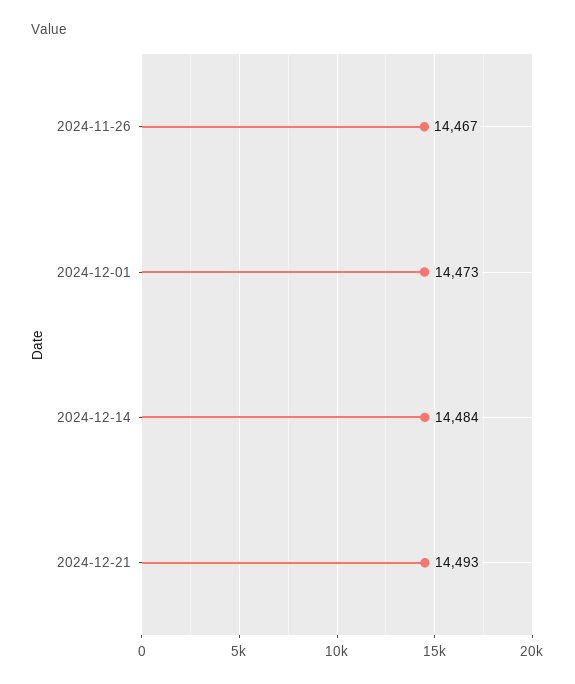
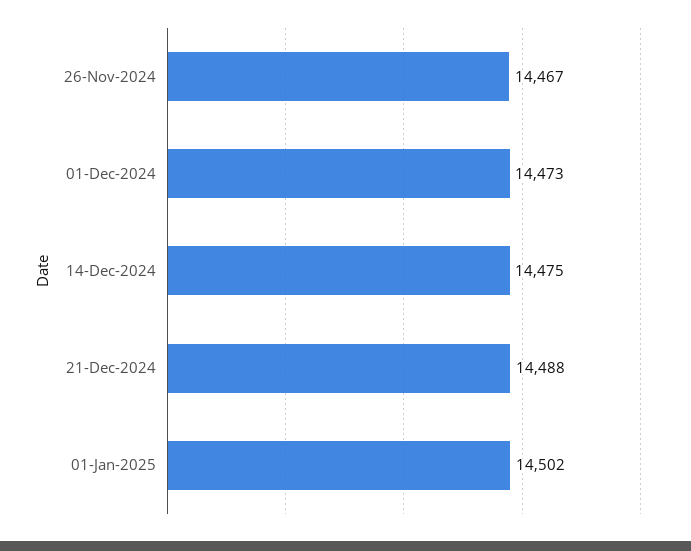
2024-12-14: 14484 -> 14475
2024-12-21: 14493 -> 14488
01-Jan-2025: none -> 14502

